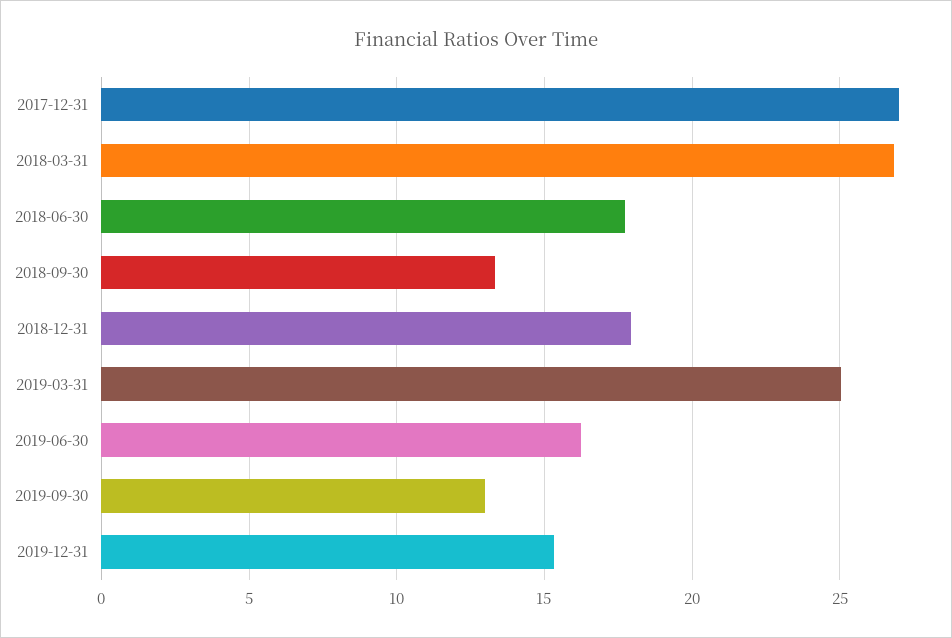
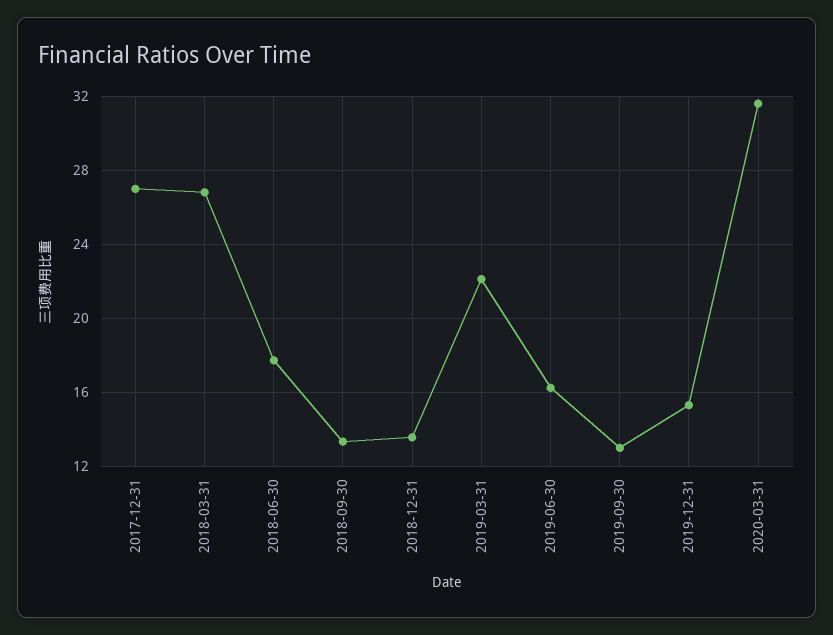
2018-12-31: 18 -> 13.5
2019-03-31: 25 -> 22
2020-03-31: none -> 31.5

